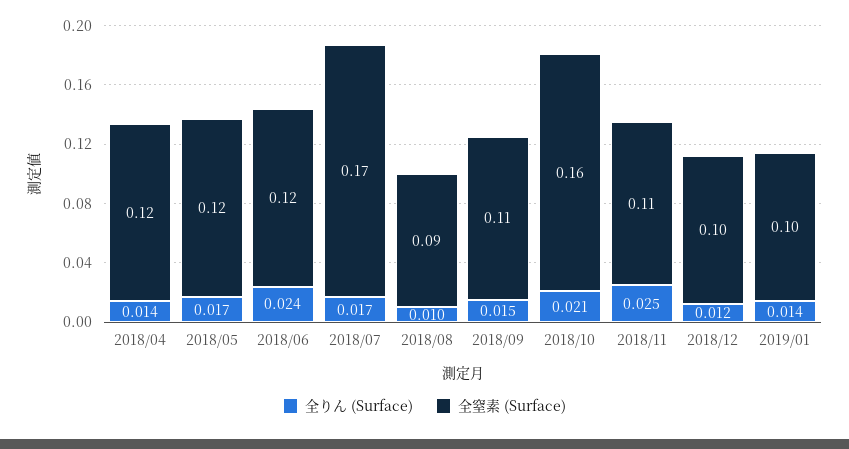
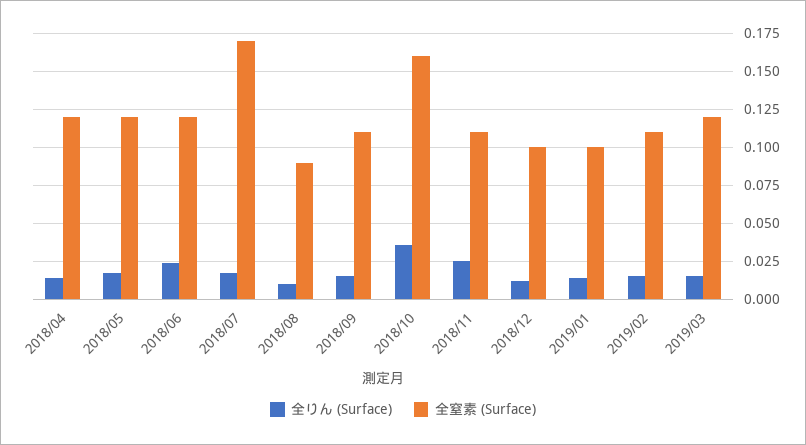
全りん (Surface), 2018/10: 0.021 -> 0.035
全りん (Surface), 2019/02: none -> 0.015
全窒素 (Surface), 2019/02: none -> 0.11
全りん (Surface), 2019/03: none -> 0.015
全窒素 (Surface), 2019/03: none -> 0.12

